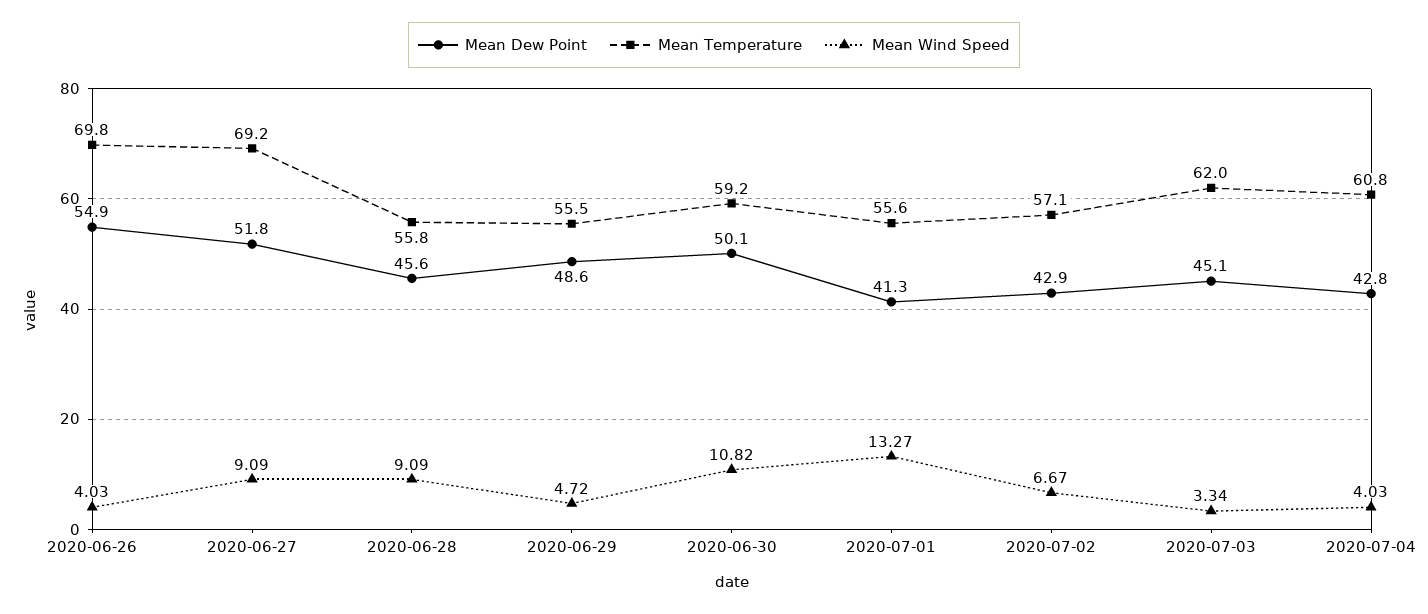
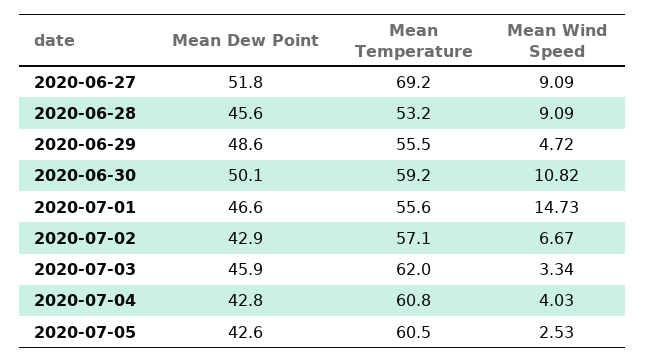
Mean Dew Point, 2020-06-26: 54.9 -> none
Mean Temperature, 2020-06-26: 69.8 -> none
Mean Wind Speed, 2020-06-26: 4.03 -> none
Mean Temperature, 2020-06-28: 55.8 -> 53.2
Mean Dew Point, 2020-07-01: 41.3 -> 46.6
Mean Wind Speed, 2020-07-01: 13.27 -> 14.73
Mean Dew Point, 2020-07-03: 45.1 -> 45.9
Mean Dew Point, 2020-07-05: none -> 42.6
Mean Temperature, 2020-07-05: none -> 60.5
Mean Wind Speed, 2020-07-05: none -> 2.53

